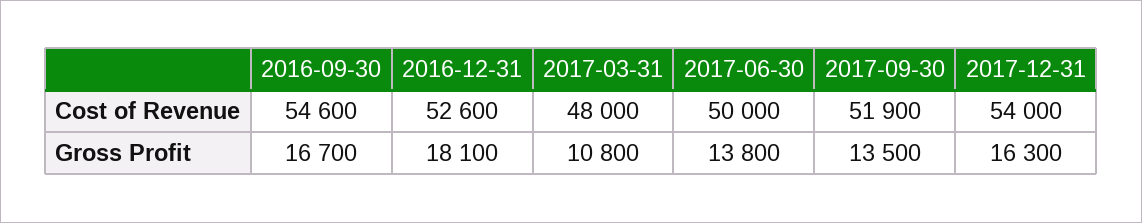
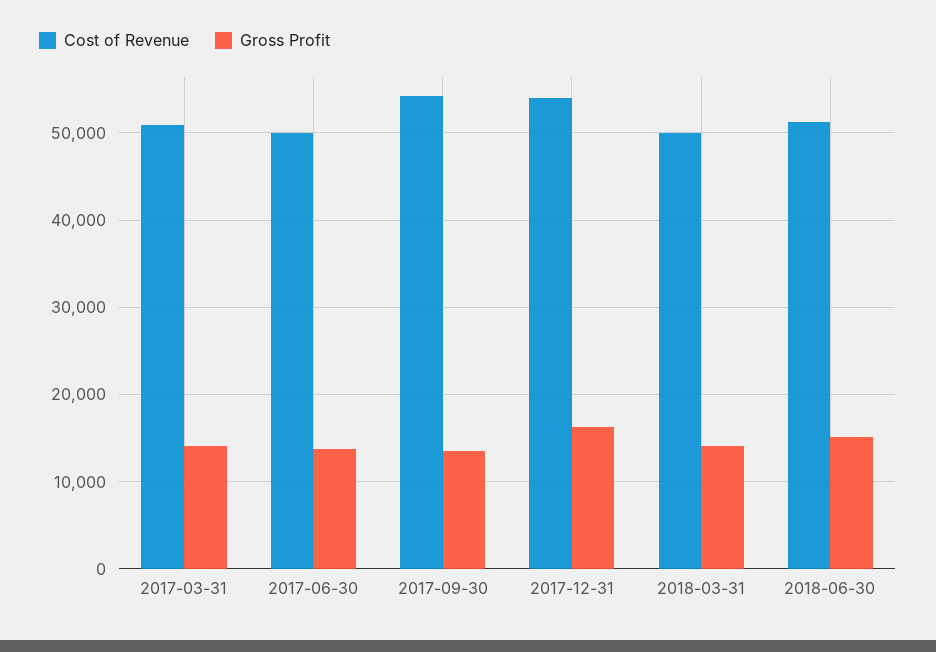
Cost of Revenue, 2016-09-30: 54600 -> none
Cost of Revenue, 2016-12-31: 52600 -> none
Cost of Revenue, 2017-03-31: 48000 -> 51000
Cost of Revenue, 2017-09-30: 51900 -> 54000
Gross Profit, 2016-09-30: 16700 -> none
Gross Profit, 2016-12-31: 18100 -> none
Gross Profit, 2017-03-31: 10800 -> 14000
Cost of Revenue, 2018-03-31: none -> 50000
Gross Profit, 2018-03-31: none -> 14000
Cost of Revenue, 2018-06-30: none -> 51000
Gross Profit, 2018-06-30: none -> 15000

